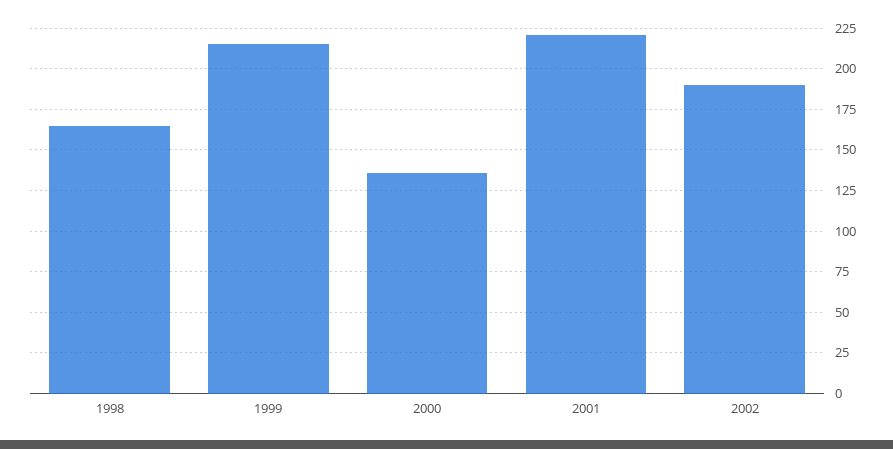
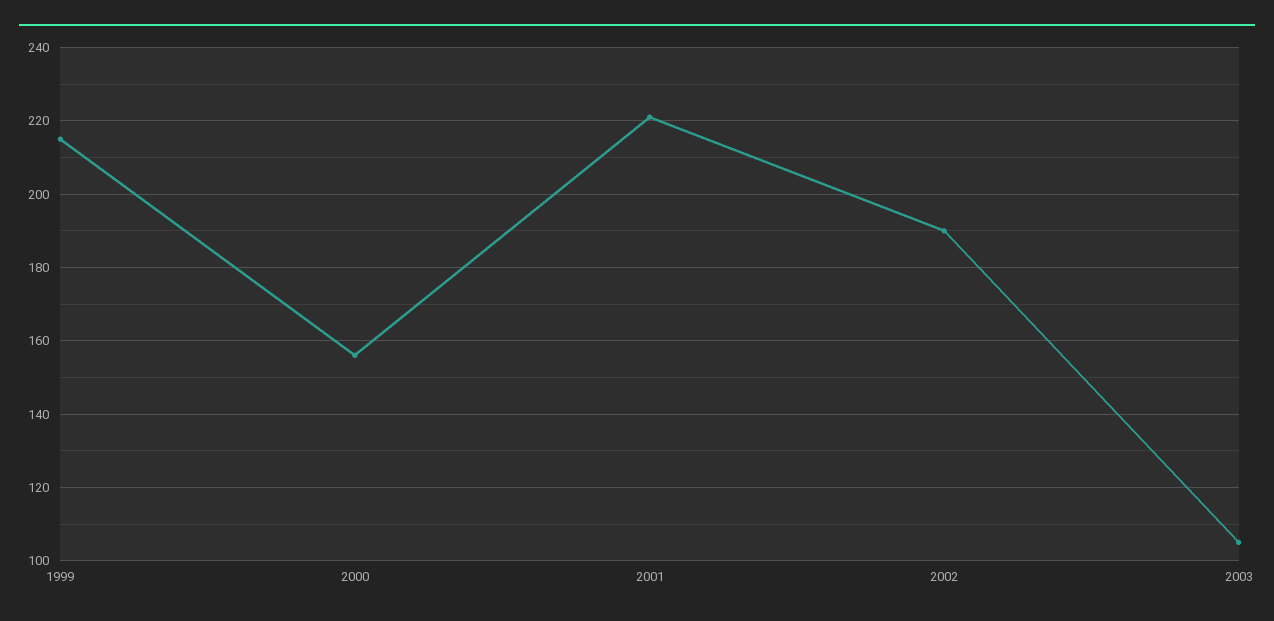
1998: 165 -> none
2000: 135 -> 155
2003: none -> 105

